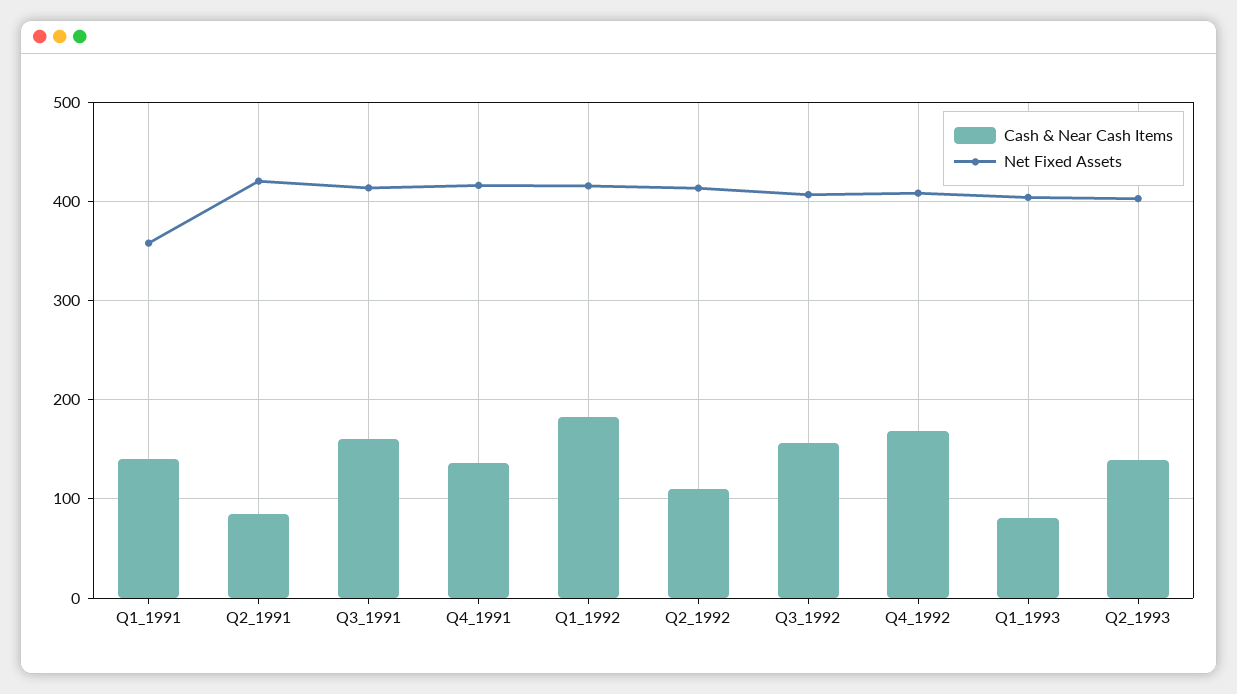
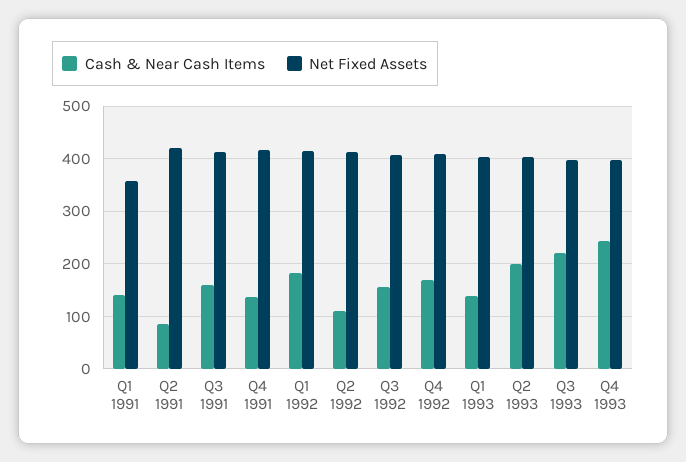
Cash & Near Cash Items, Q1_1993: 80 -> 140
Cash & Near Cash Items, Q2_1993: 140 -> 200
Cash & Near Cash Items, Q3 1993: none -> 220
Net Fixed Assets, Q3 1993: none -> 400
Cash & Near Cash Items, Q4 1993: none -> 240
Net Fixed Assets, Q4 1993: none -> 400

